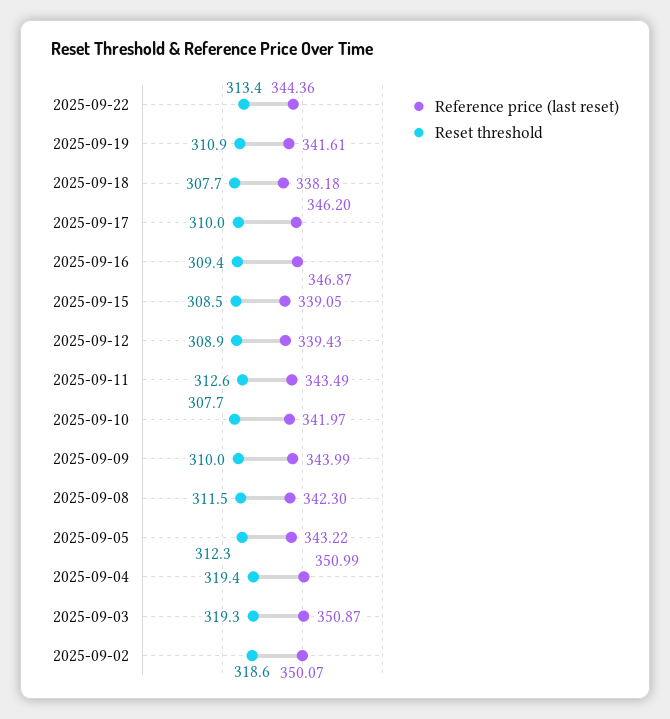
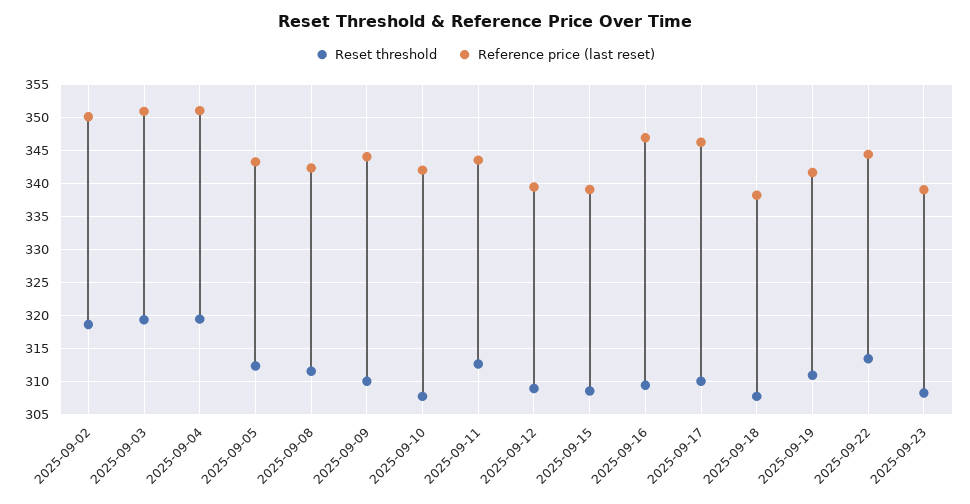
Reset threshold, 2025-09-23: none -> 308
Reference price (last reset), 2025-09-23: none -> 339

